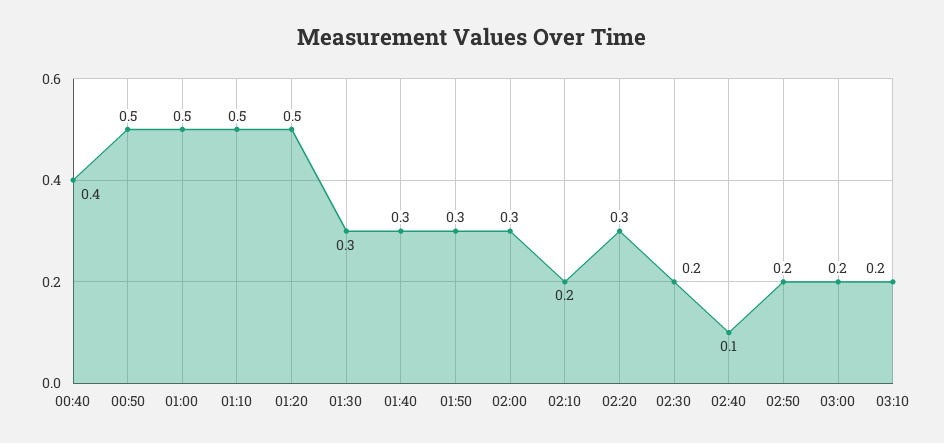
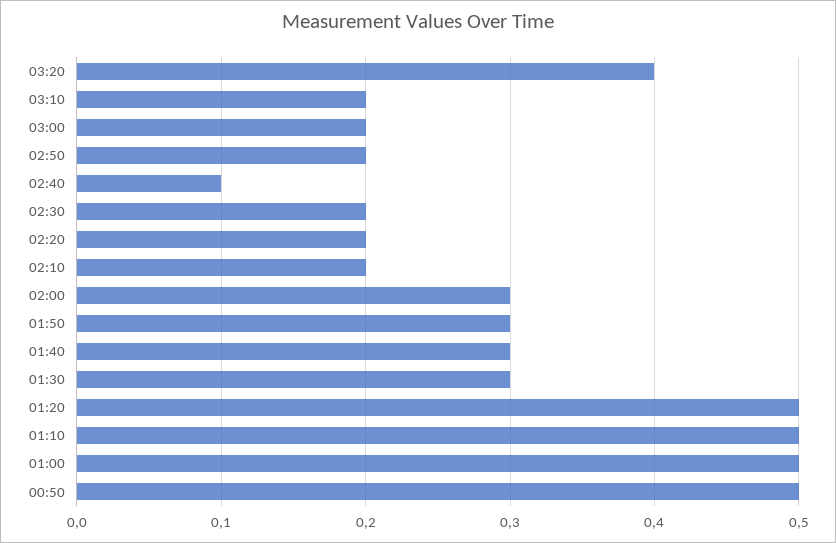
00:40: 0.4 -> none
02:20: 0.3 -> 0.2
03:20: none -> 0.4

